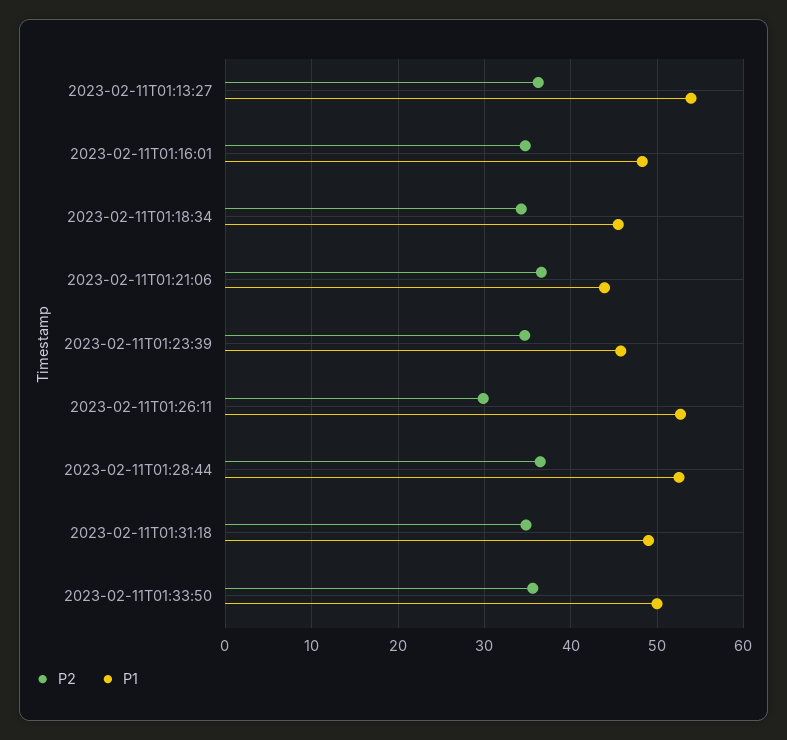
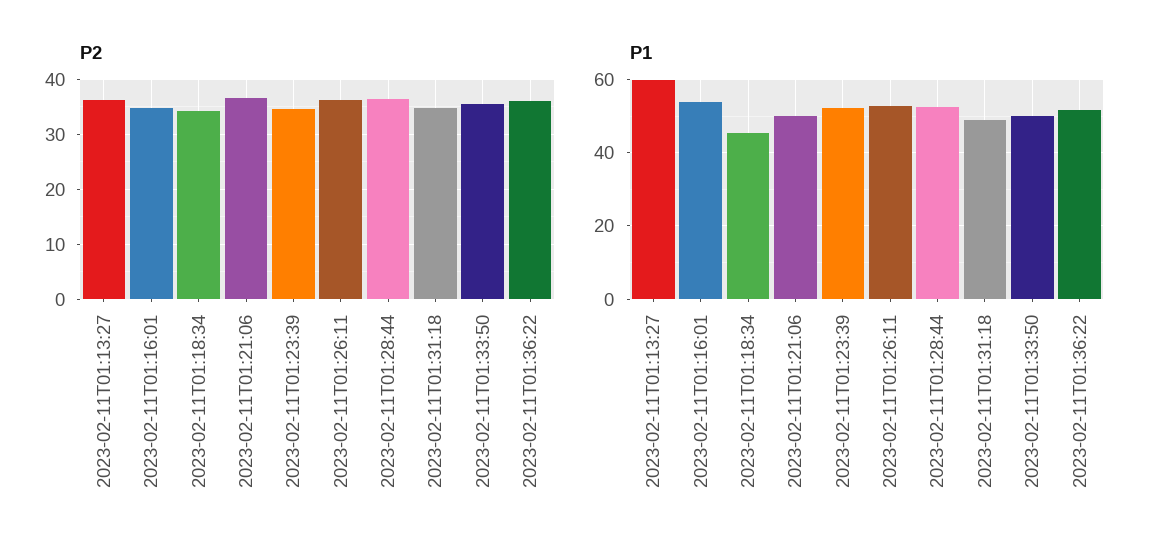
P1, 2023-02-11T01:13:27: 54 -> 60
P1, 2023-02-11T01:16:01: 48 -> 54
P1, 2023-02-11T01:21:06: 44 -> 50
P1, 2023-02-11T01:23:39: 46 -> 52
P2, 2023-02-11T01:26:11: 30 -> 36
P2, 2023-02-11T01:36:22: none -> 36
P1, 2023-02-11T01:36:22: none -> 52

